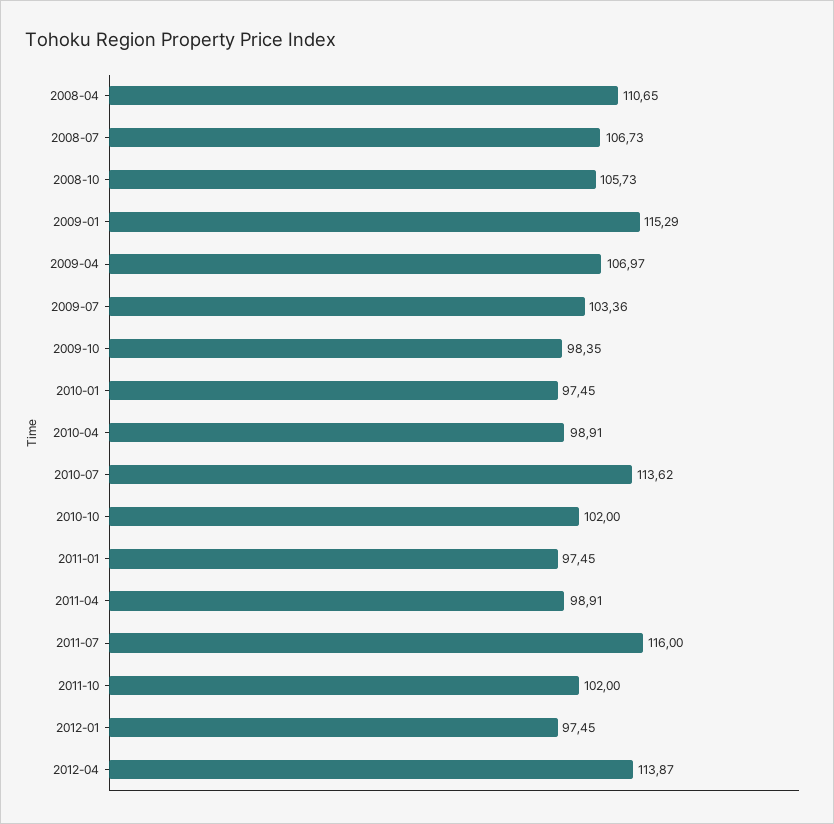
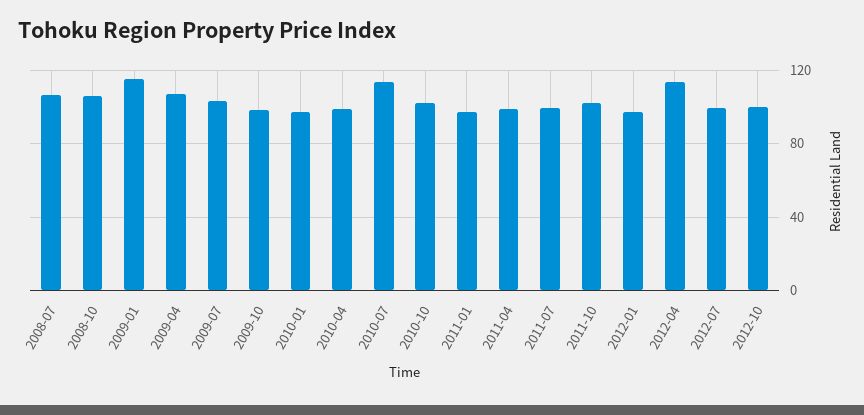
2008-04: 110.65 -> none
2011-07: 116 -> 100
2012-07: none -> 100
2012-10: none -> 100

